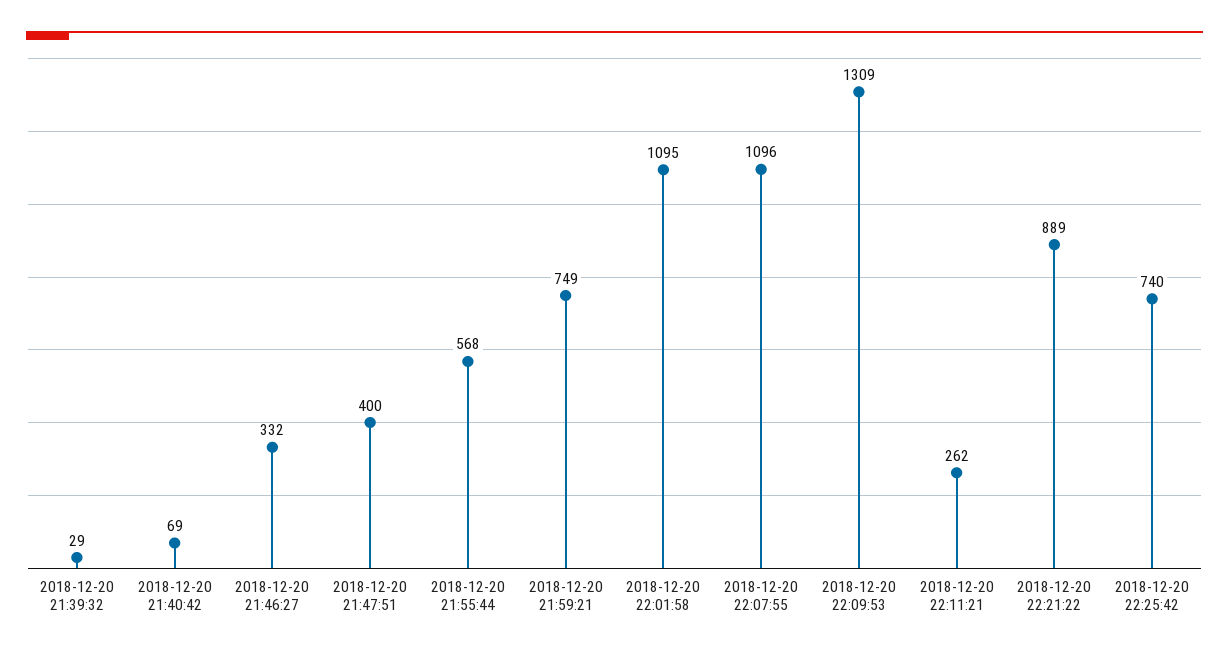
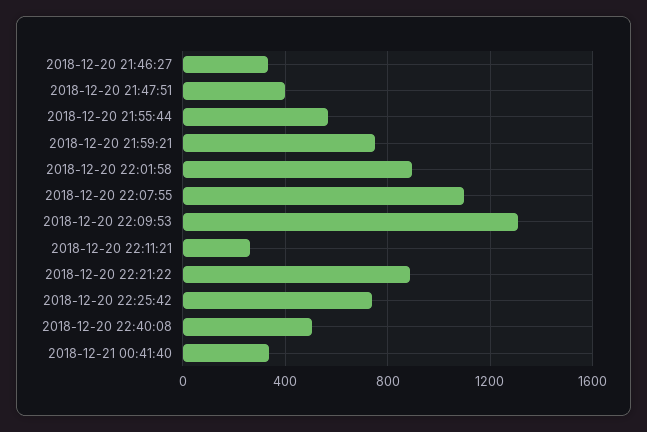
2018-12-20 21:39:32: 29 -> none
2018-12-20 21:40:42: 69 -> none
2018-12-20 22:01:58: 1095 -> 900
2018-12-20 22:40:08: none -> 500
2018-12-21 00:41:40: none -> 350

